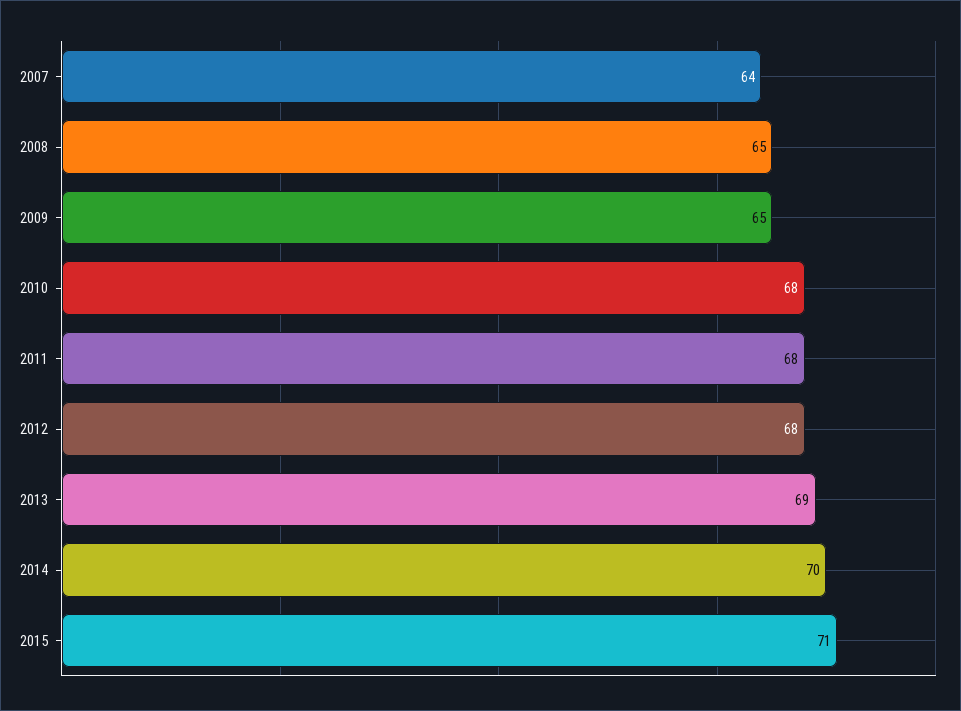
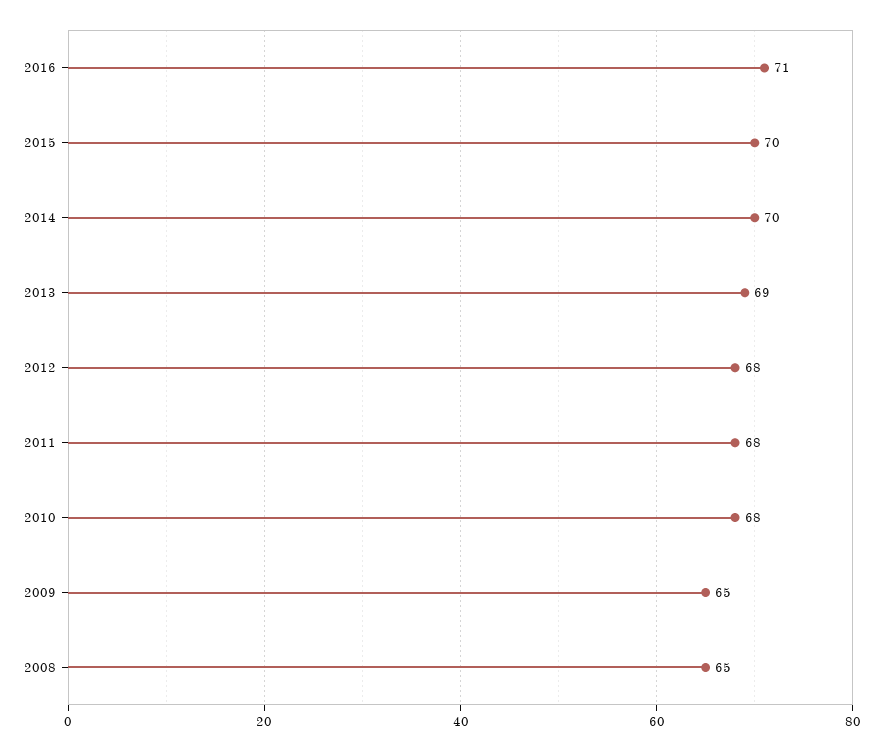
2007: 64 -> none
2015: 71 -> 70
2016: none -> 71

